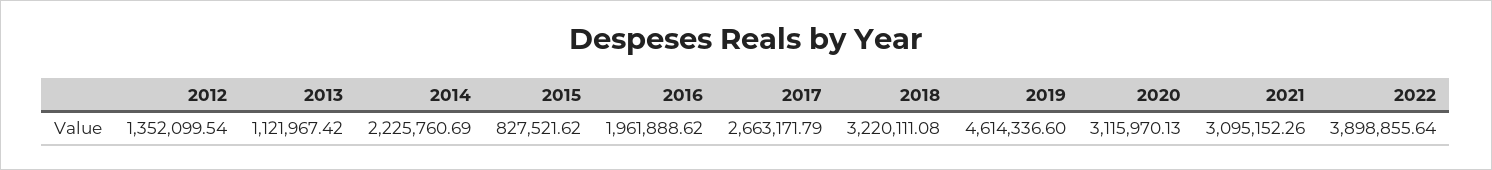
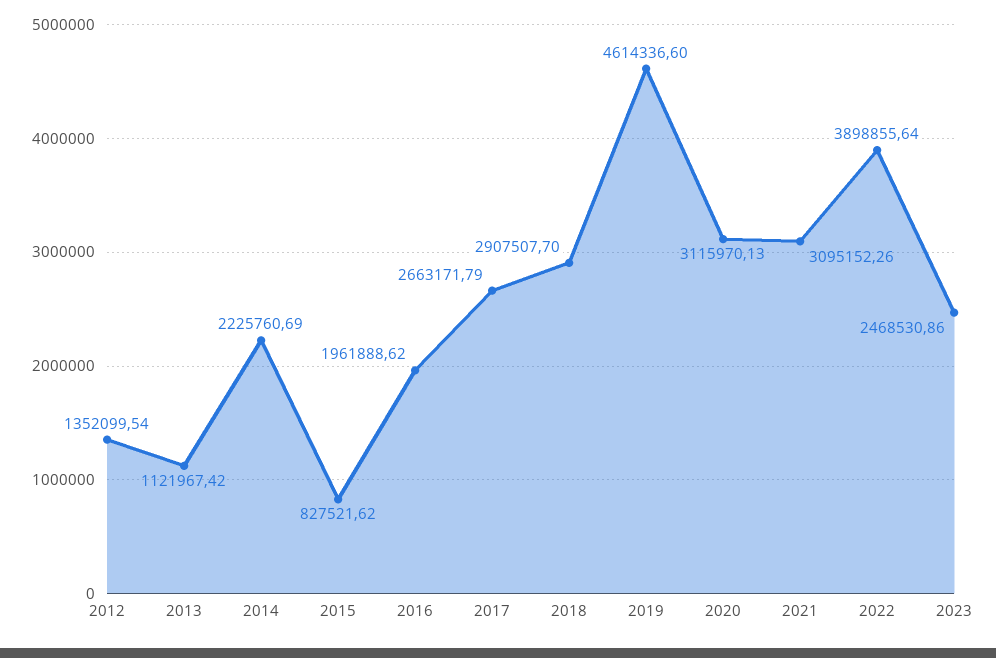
2018: 3220111.08 -> 2907507.7
2023: none -> 2468530.86

